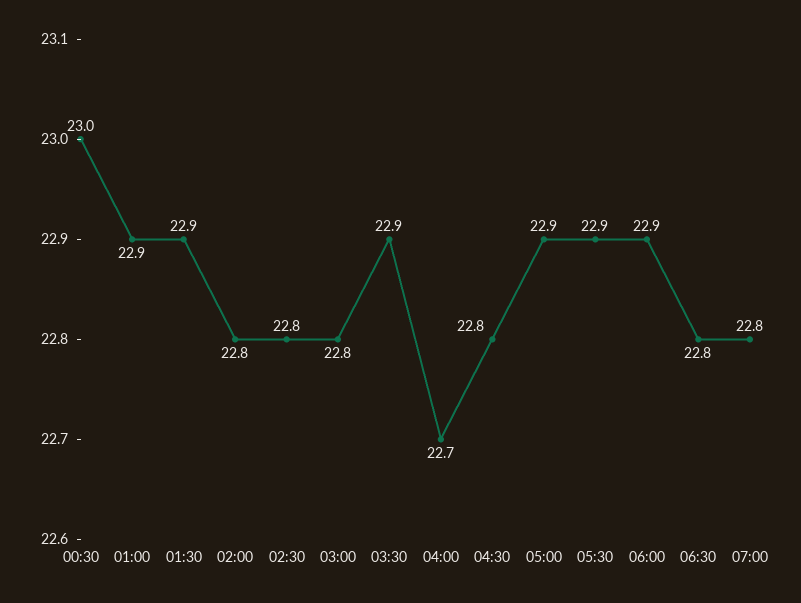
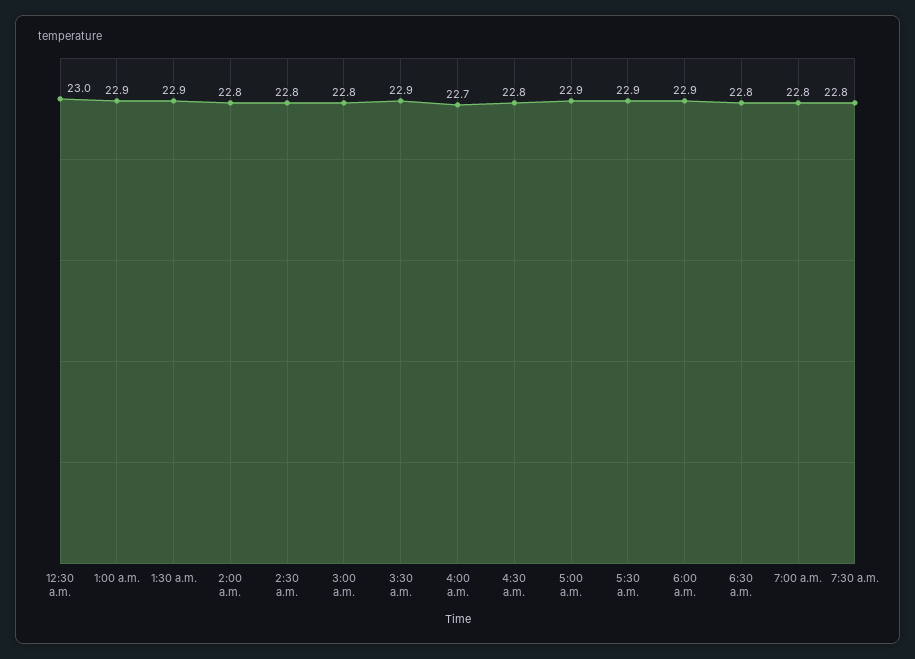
7:30 a.m.: none -> 22.8

